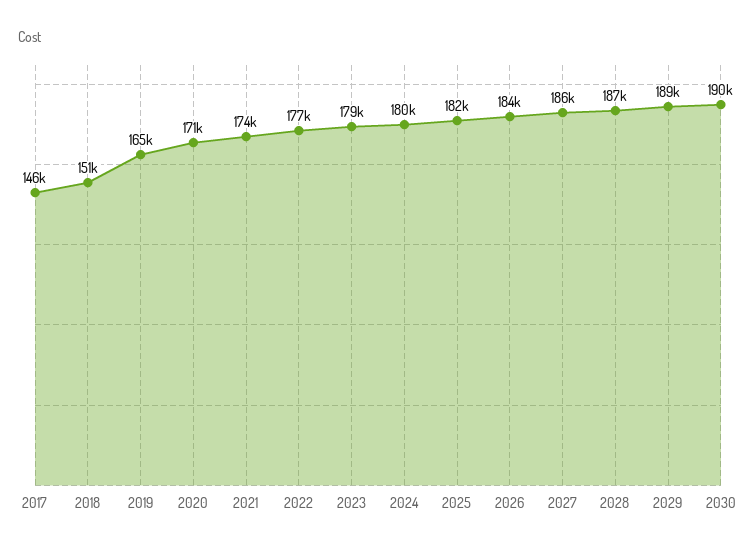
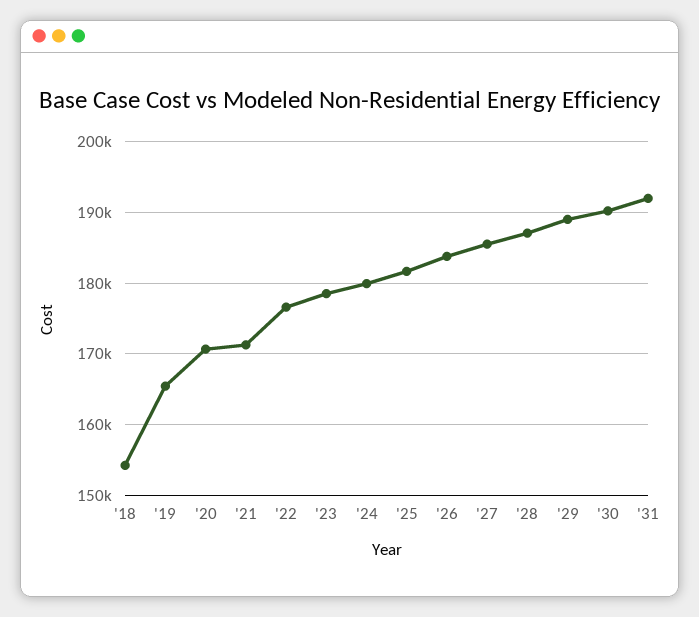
2017: 146000 -> none
2018: 151000 -> 154000
2021: 174000 -> 171000
'31: none -> 192000

